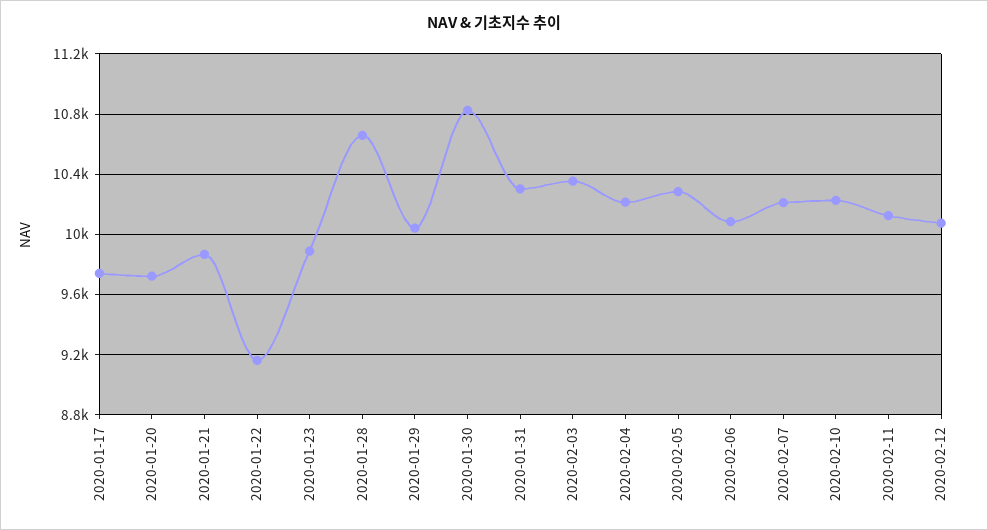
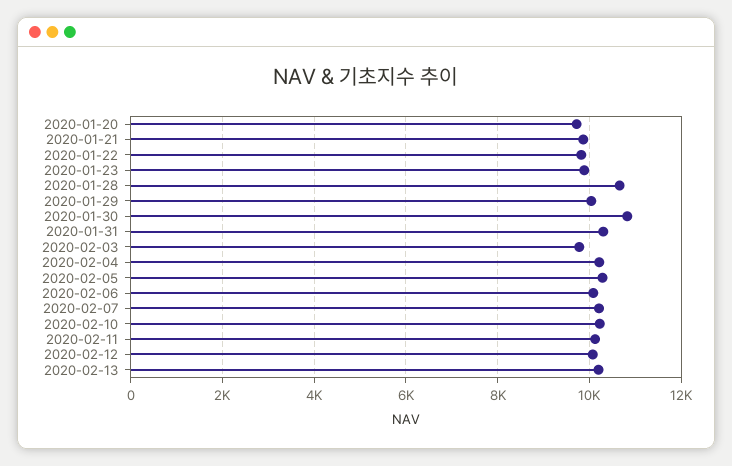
2020-01-17: 9750 -> none
2020-01-22: 9150 -> 9800
2020-02-03: 10350 -> 9800
2020-02-13: none -> 10200

